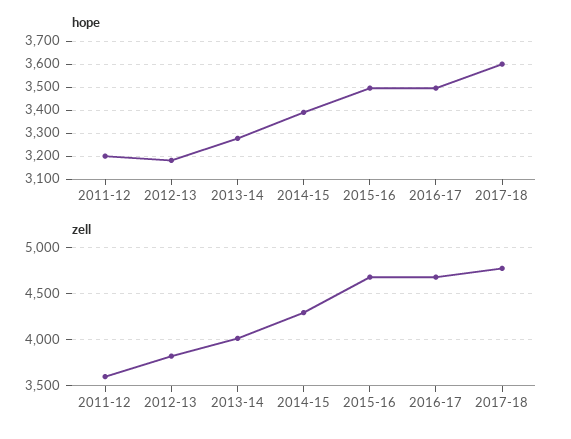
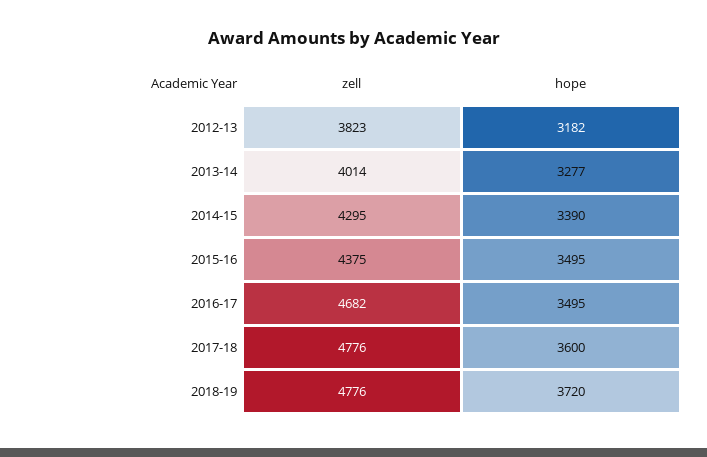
hope, 2011-12: 3200 -> none
zell, 2011-12: 3600 -> none
zell, 2015-16: 4700 -> 4375
zell, 2018-19: none -> 4776
hope, 2018-19: none -> 3720

